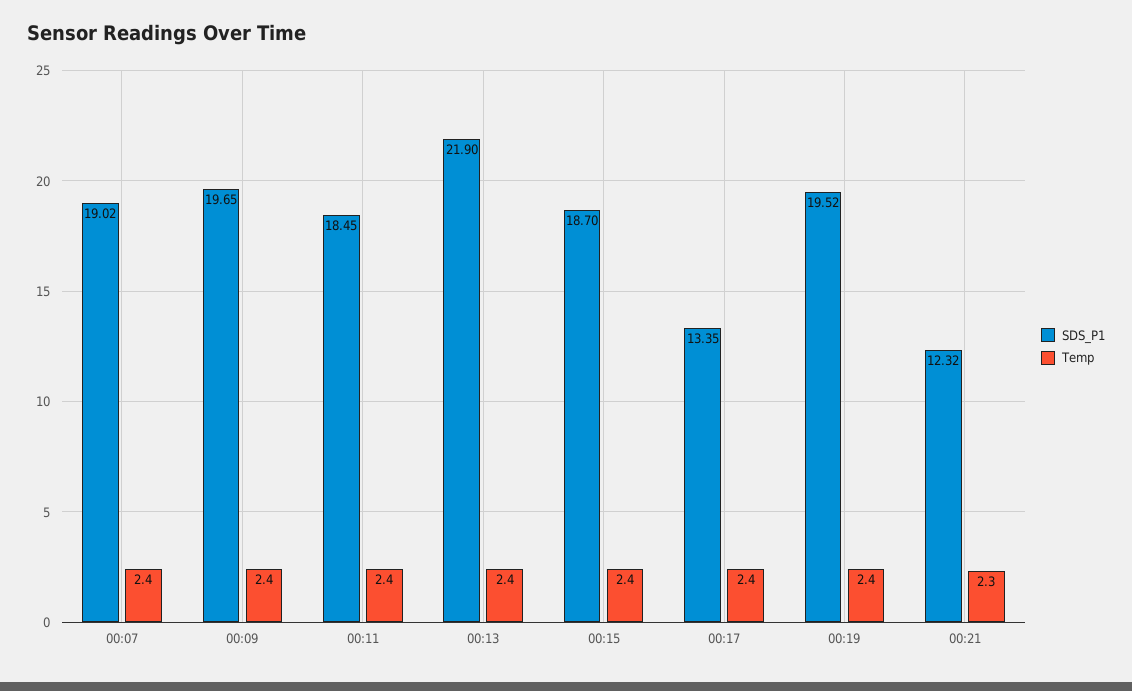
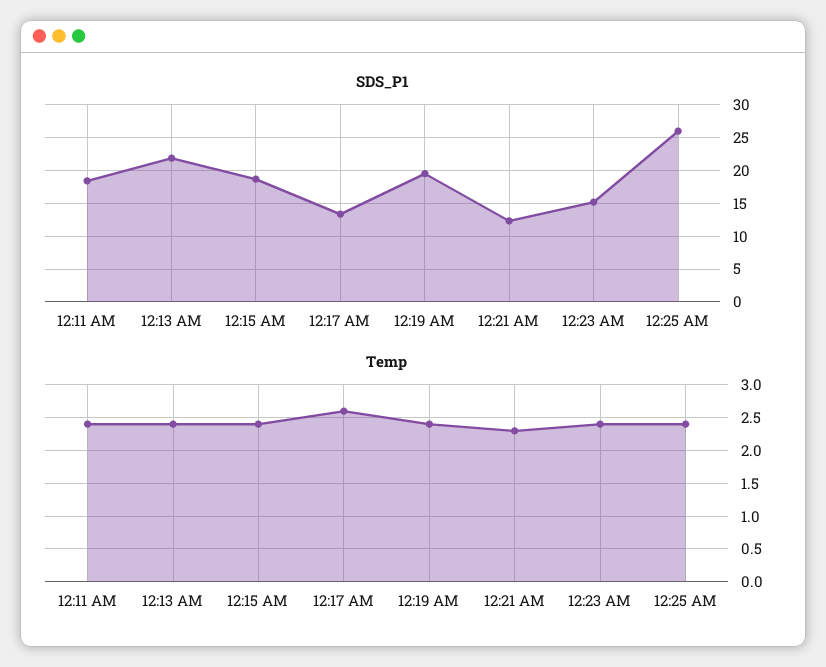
SDS_P1, 00:07: 19.02 -> none
Temp, 00:07: 2.4 -> none
SDS_P1, 00:09: 19.65 -> none
Temp, 00:09: 2.4 -> none
Temp, 00:17: 2.4 -> 2.6
SDS_P1, 12:23 AM: none -> 15
SDS_P1, 12:25 AM: none -> 26
Temp, 12:23 AM: none -> 2.4
Temp, 12:25 AM: none -> 2.4

